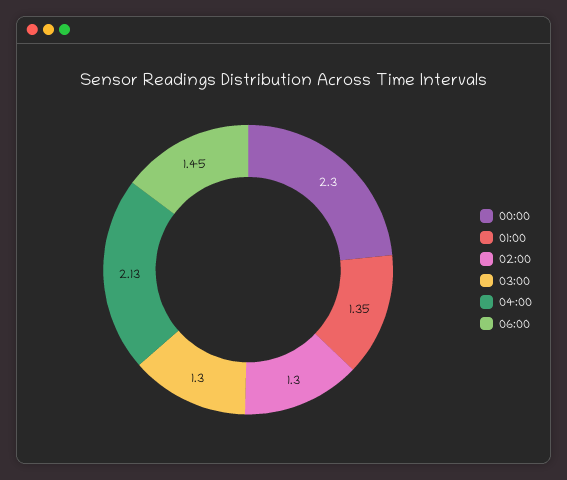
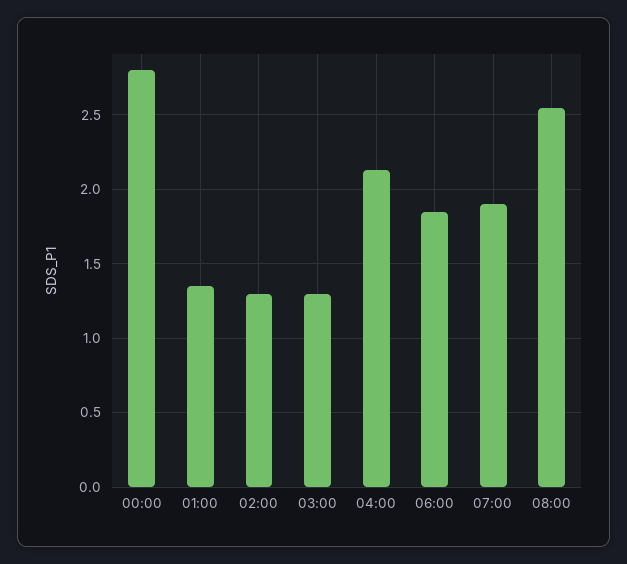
00:00: 2.3 -> 2.8
06:00: 1.45 -> 1.85
07:00: none -> 1.9
08:00: none -> 2.55

